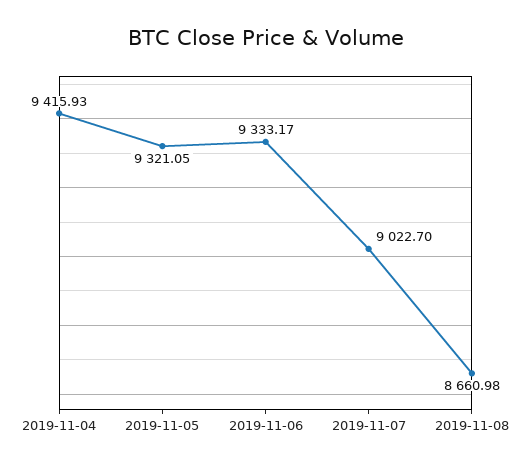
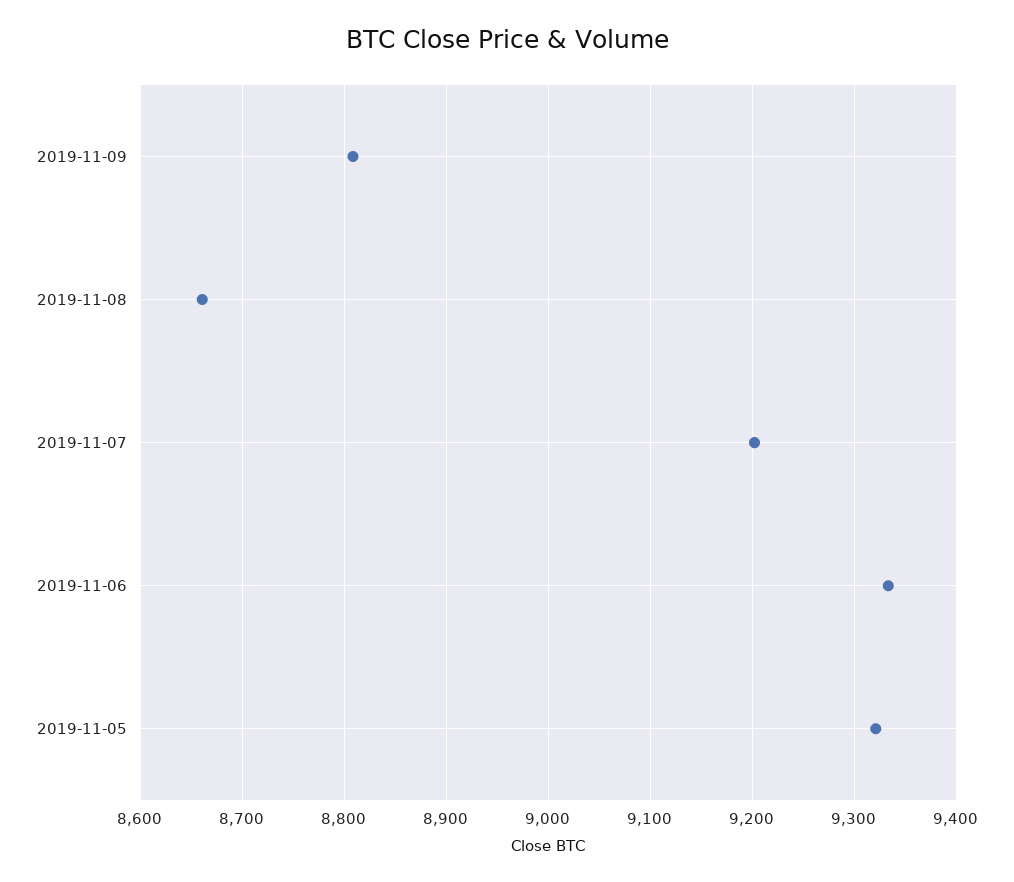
2019-11-04: 9415.93 -> none
2019-11-07: 9022.7 -> 9200
2019-11-09: none -> 8810

